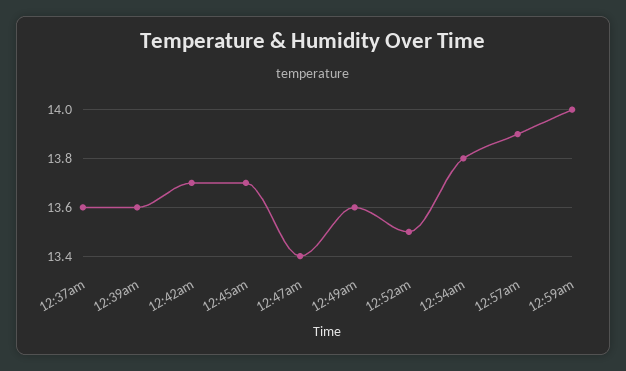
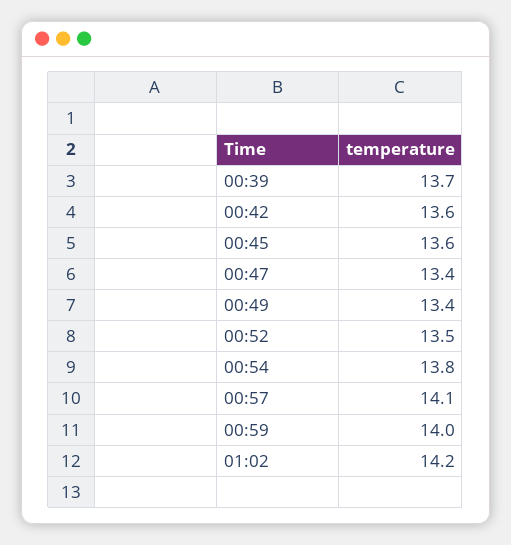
12:37am: 13.6 -> none
12:39am: 13.6 -> 13.7
12:42am: 13.7 -> 13.6
12:45am: 13.7 -> 13.6
12:49am: 13.6 -> 13.4
12:57am: 13.9 -> 14.1
01:02: none -> 14.2

